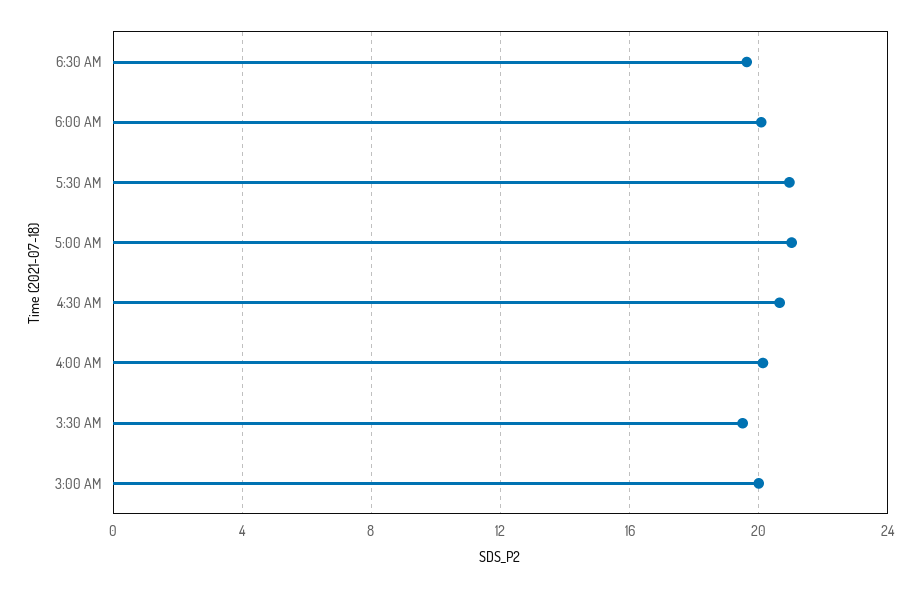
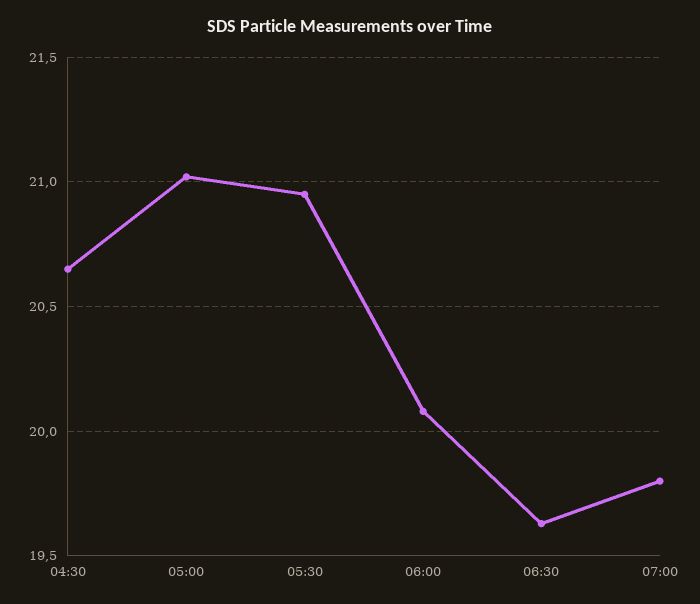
4:00 AM: 20 -> none
3:30 AM: 19.5 -> none
3:00 AM: 20 -> none
07:00: none -> 19.8

